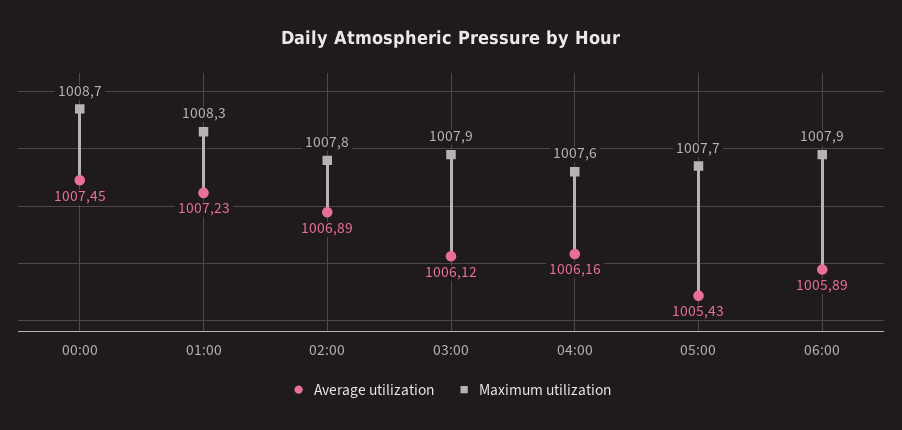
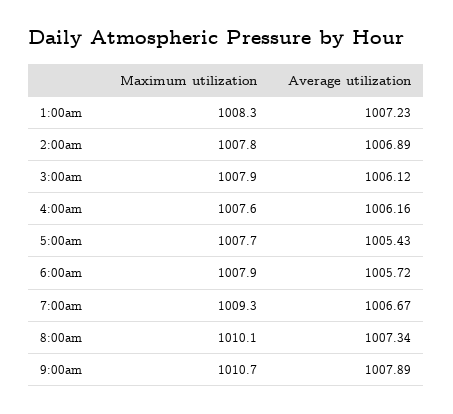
Average utilization, 00:00: 1007.45 -> none
Maximum utilization, 00:00: 1008.7 -> none
Average utilization, 06:00: 1005.89 -> 1005.72
Maximum utilization, 7:00am: none -> 1009.3
Average utilization, 7:00am: none -> 1006.67
Maximum utilization, 8:00am: none -> 1010.1
Average utilization, 8:00am: none -> 1007.34
Maximum utilization, 9:00am: none -> 1010.7
Average utilization, 9:00am: none -> 1007.89

